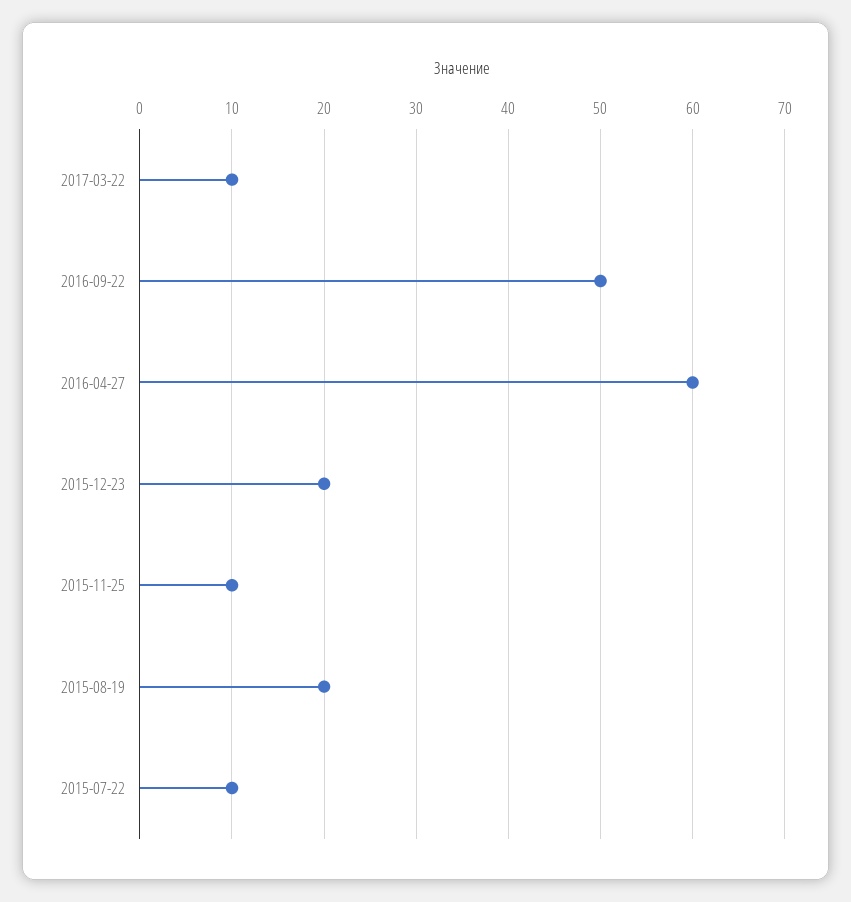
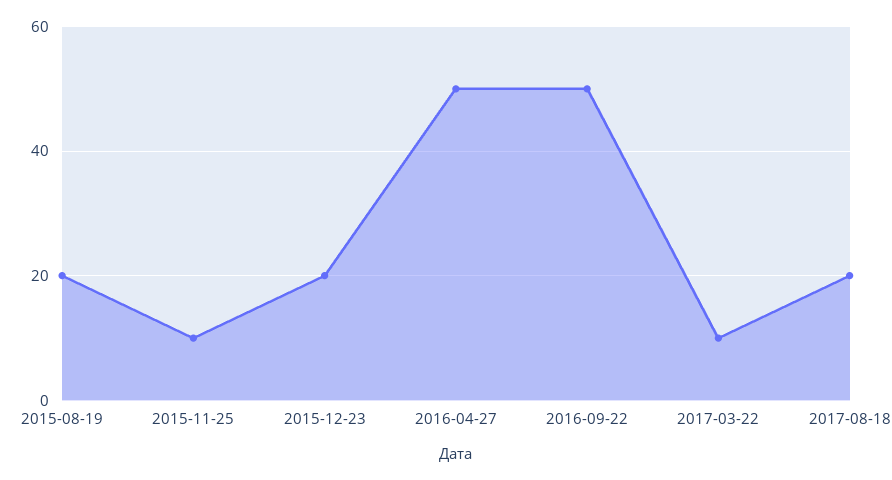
2016-04-27: 60 -> 50
2015-07-22: 10 -> none
2017-08-18: none -> 20

